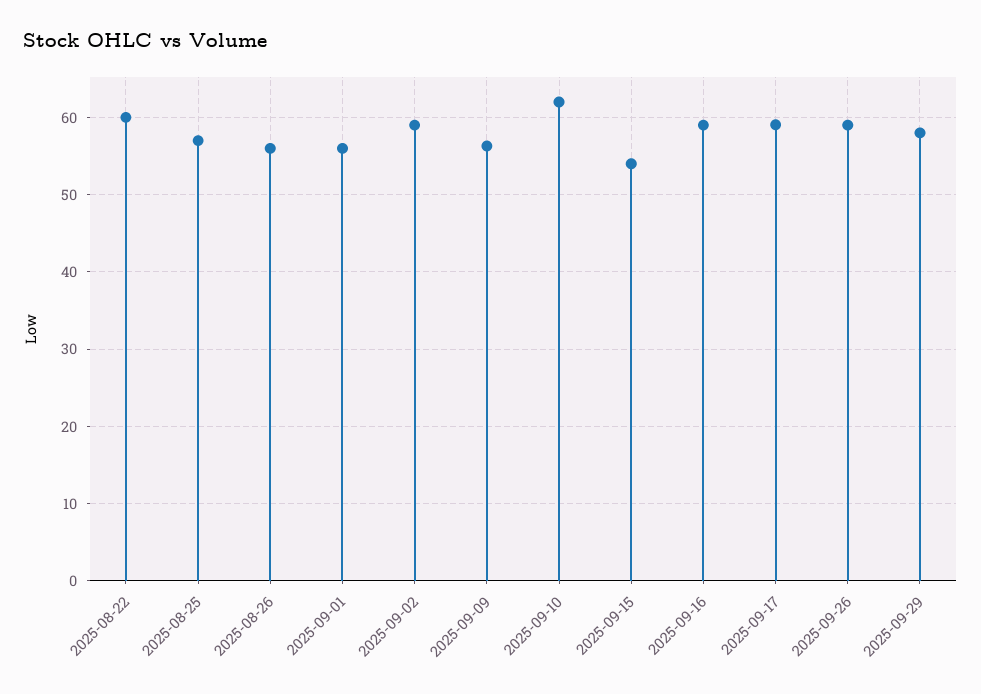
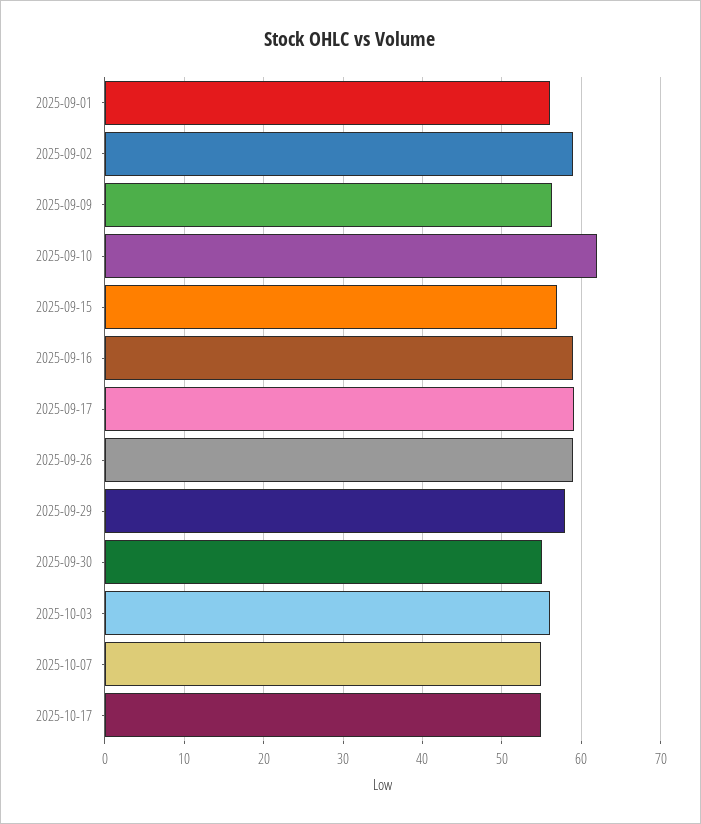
2025-08-22: 60 -> none
2025-08-25: 57 -> none
2025-08-26: 56 -> none
2025-09-15: 54 -> 57
2025-09-30: none -> 55
2025-10-03: none -> 56
2025-10-07: none -> 55
2025-10-17: none -> 55

